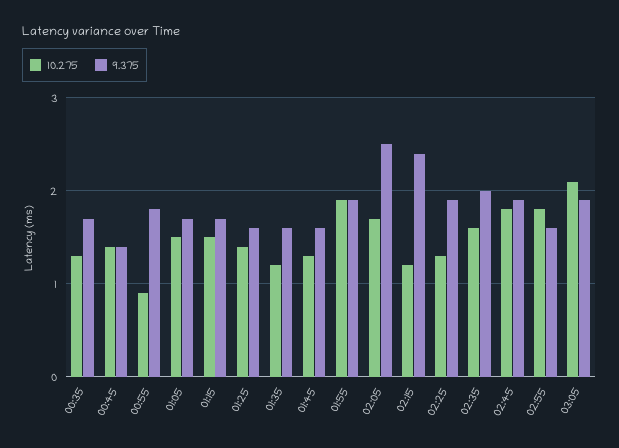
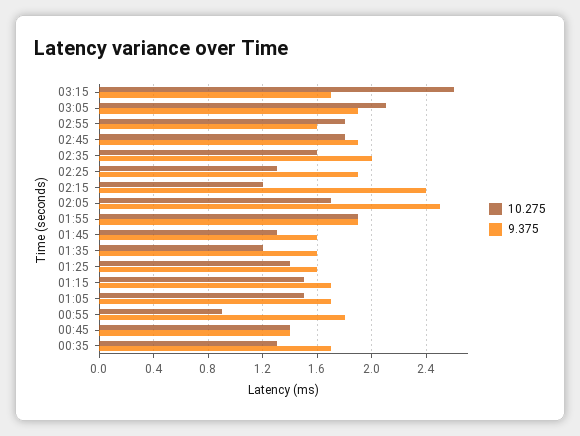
10.275, 03:15: none -> 2.6
9.375, 03:15: none -> 1.7

